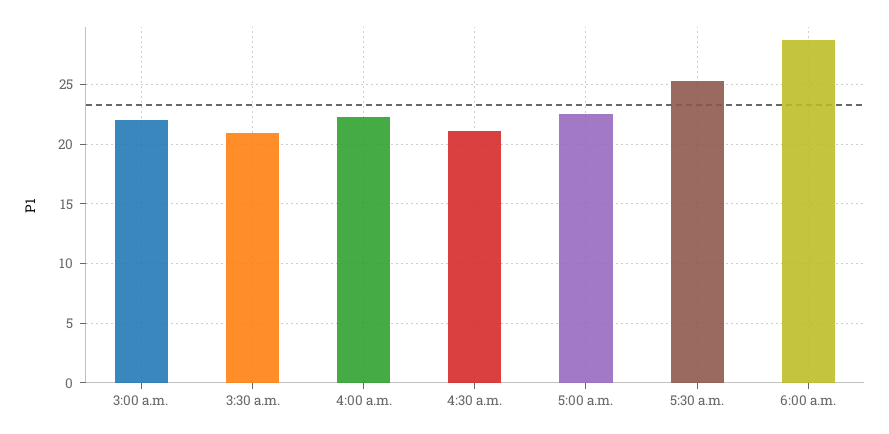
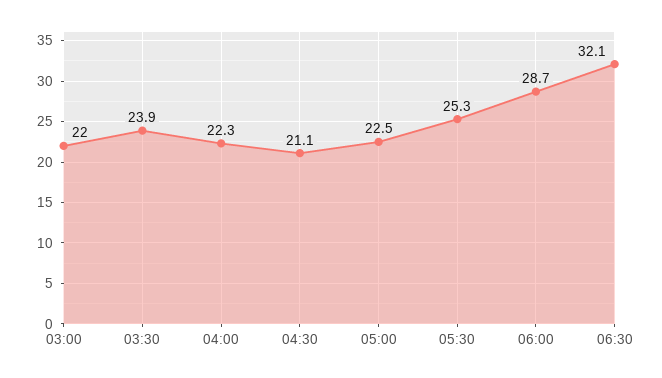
3:30 a.m.: 21 -> 23.9
06:30: none -> 32.1

